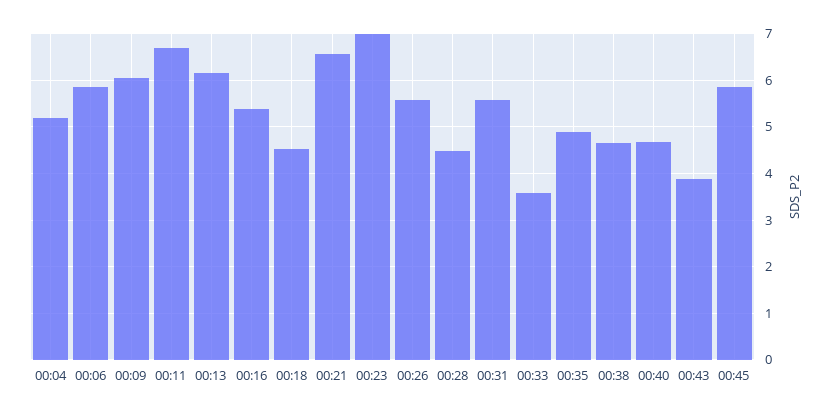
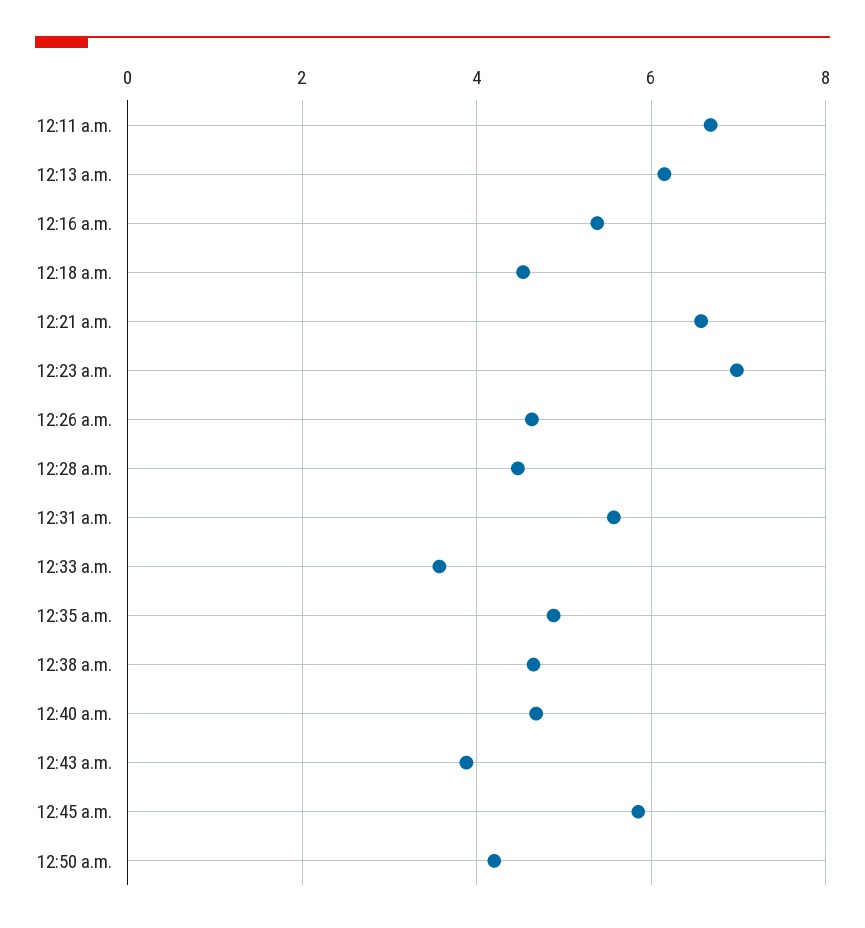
00:04: 5.2 -> none
00:06: 5.8 -> none
00:09: 6 -> none
00:26: 5.6 -> 4.6
12:50 a.m.: none -> 4.2

